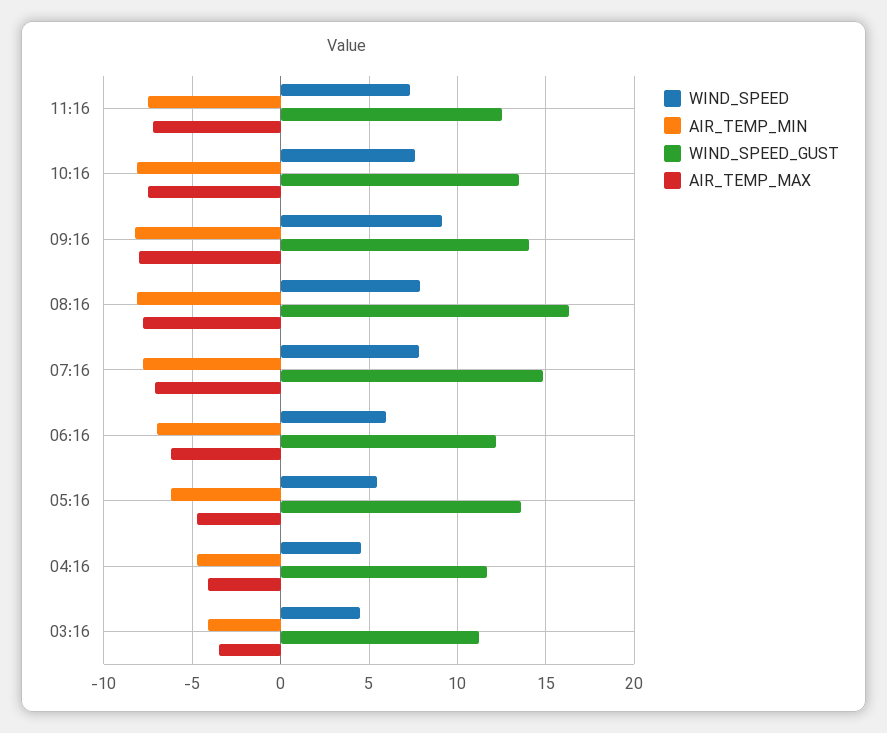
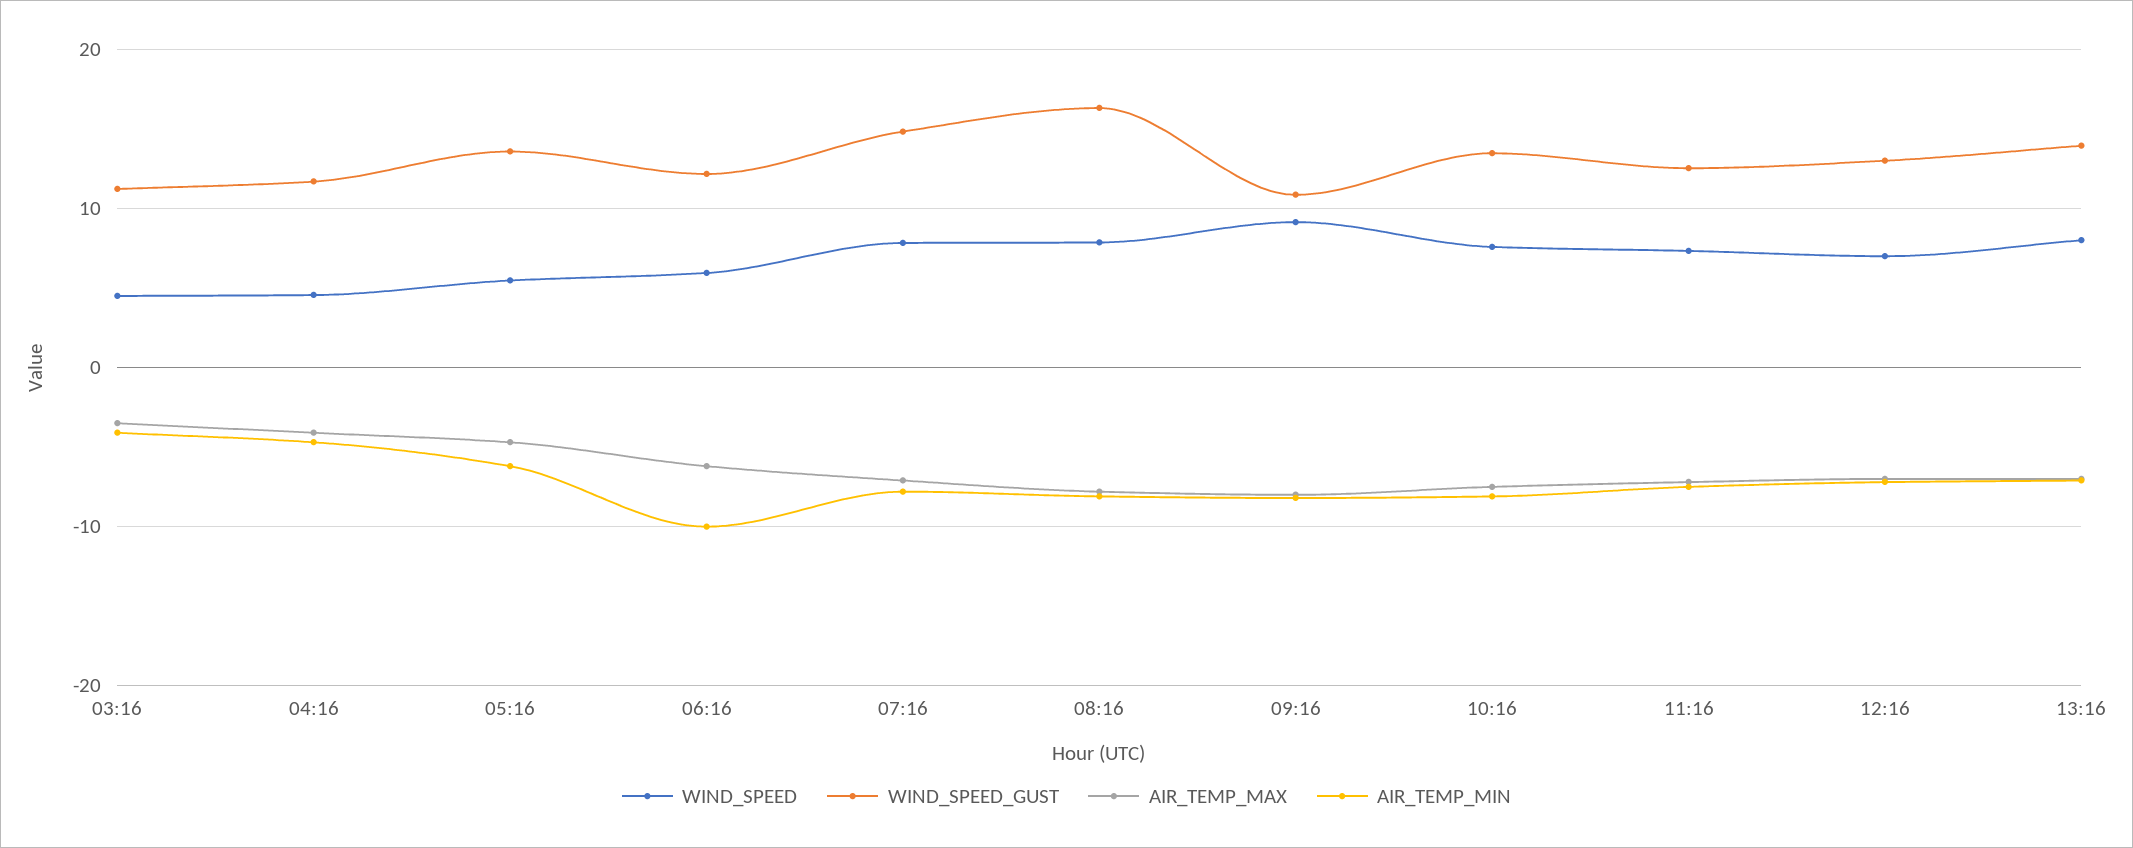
WIND_SPEED_GUST, 09:16: 14 -> 11
AIR_TEMP_MIN, 06:16: -7 -> -10
WIND_SPEED, 12:16: none -> 7
WIND_SPEED_GUST, 12:16: none -> 13
AIR_TEMP_MAX, 12:16: none -> -7
AIR_TEMP_MIN, 12:16: none -> -7
WIND_SPEED, 13:16: none -> 8
WIND_SPEED_GUST, 13:16: none -> 14
AIR_TEMP_MAX, 13:16: none -> -7
AIR_TEMP_MIN, 13:16: none -> -7

